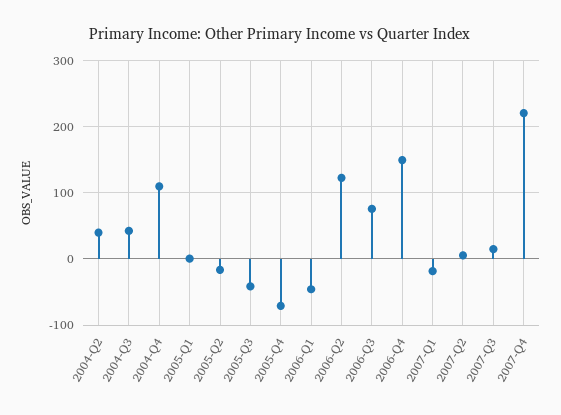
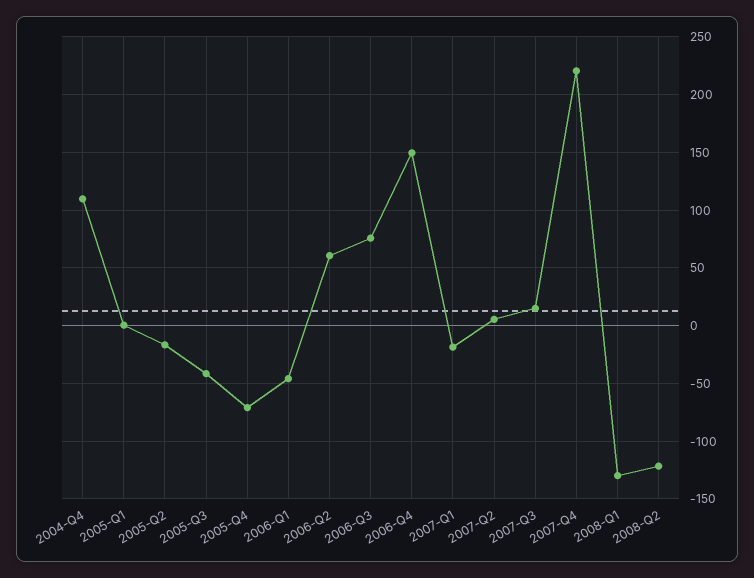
2004-Q2: 40 -> none
2004-Q3: 40 -> none
2006-Q2: 120 -> 60
2008-Q1: none -> -130
2008-Q2: none -> -120

